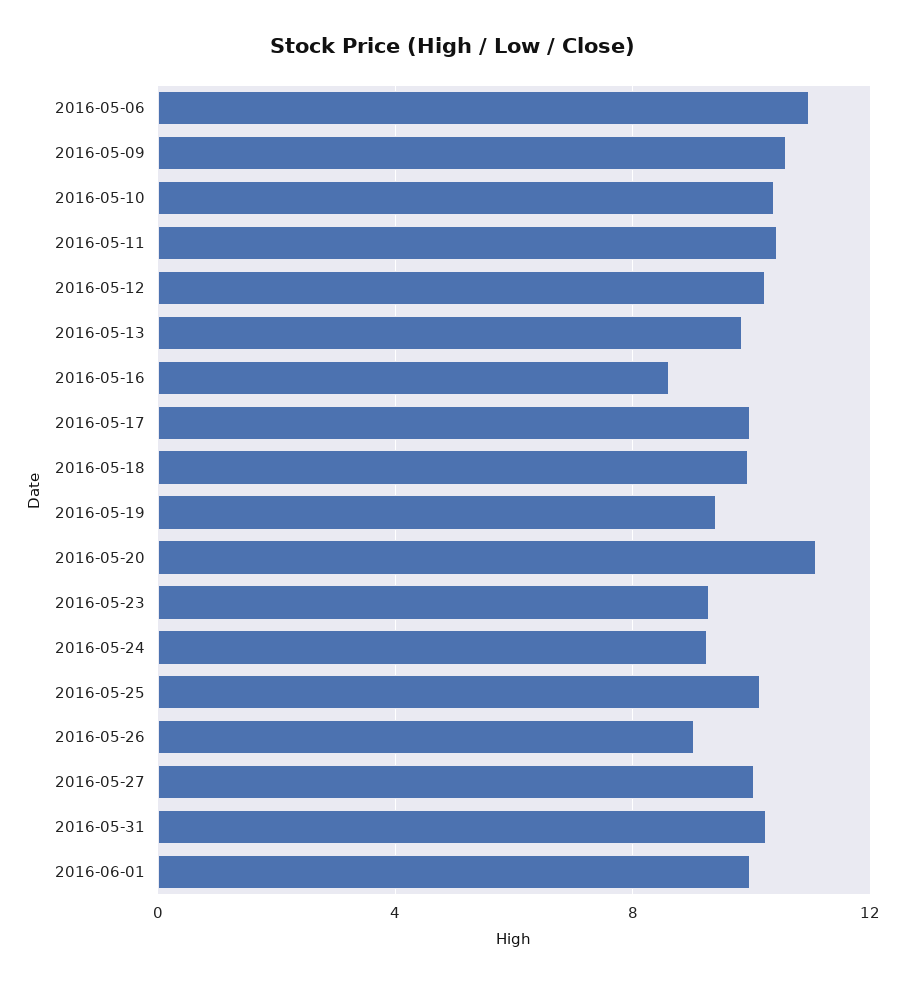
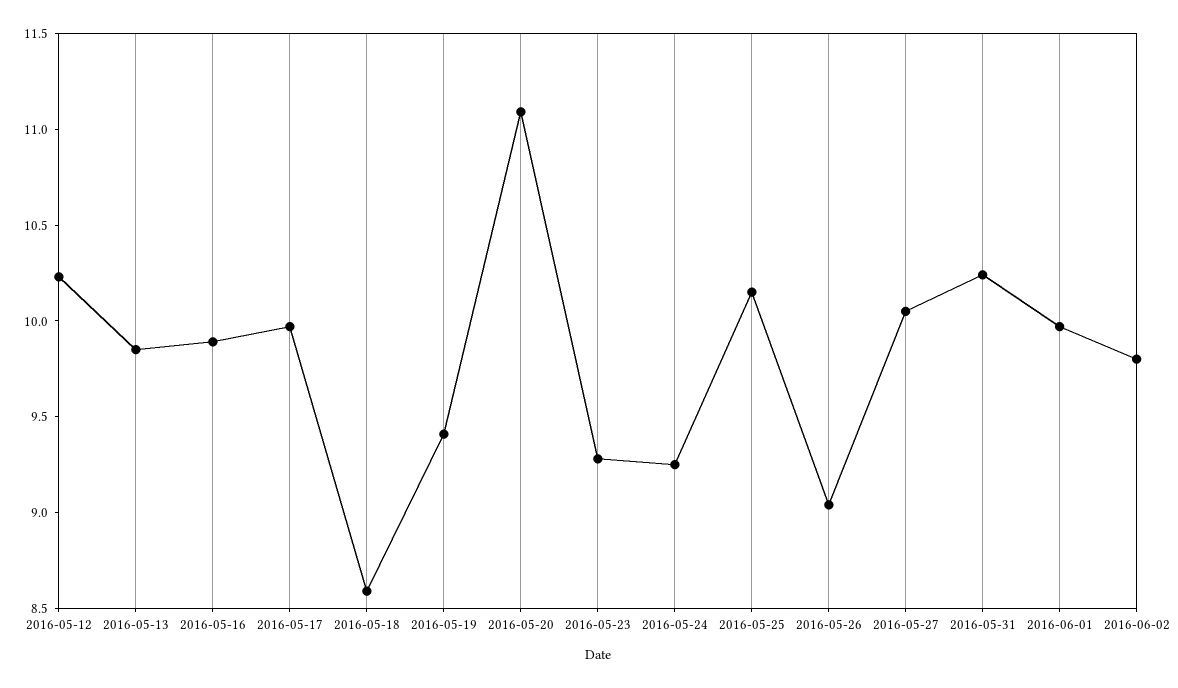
2016-05-06: 11 -> none
2016-05-09: 10.5 -> none
2016-05-10: 10.5 -> none
2016-05-11: 10.5 -> none
2016-05-16: 8.5 -> 9.9
2016-05-18: 10 -> 8.6
2016-06-02: none -> 9.8

